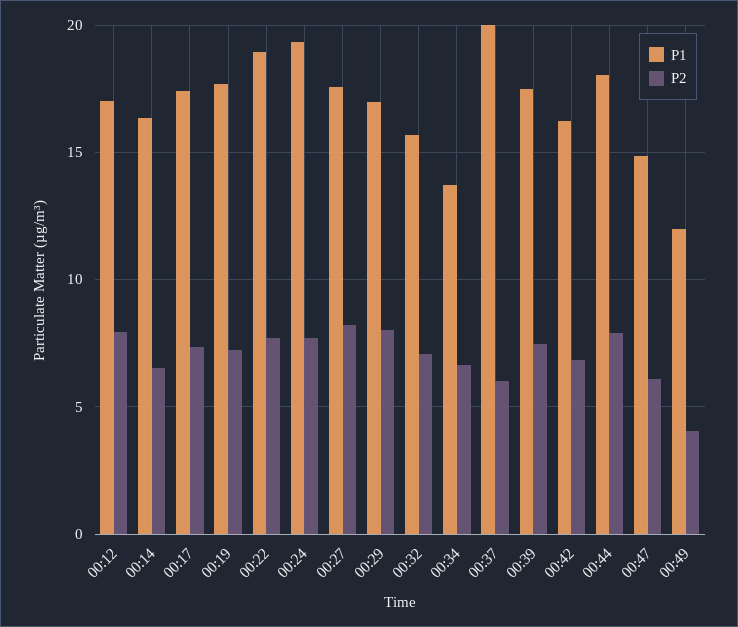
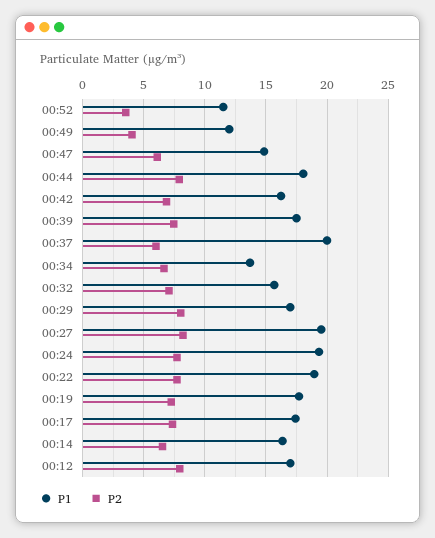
P1, 00:27: 17.5 -> 19.5
P1, 00:52: none -> 11.5
P2, 00:52: none -> 3.5

